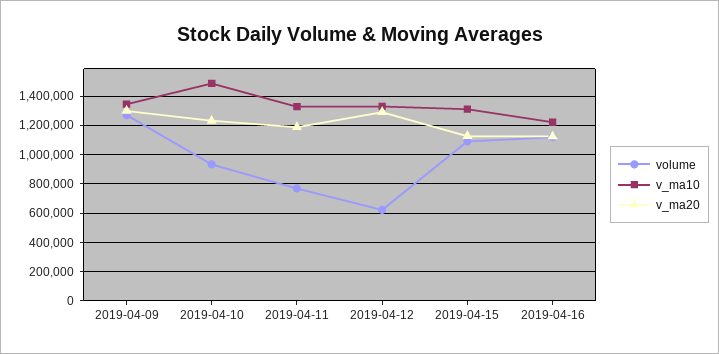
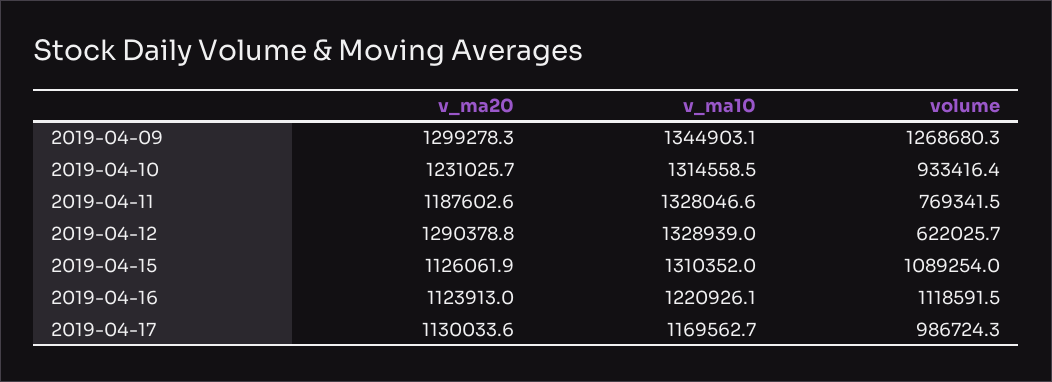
v_ma10, 2019-04-10: 1500000 -> 1314558.5
v_ma20, 2019-04-17: none -> 1130033.6
v_ma10, 2019-04-17: none -> 1169562.7
volume, 2019-04-17: none -> 986724.3

